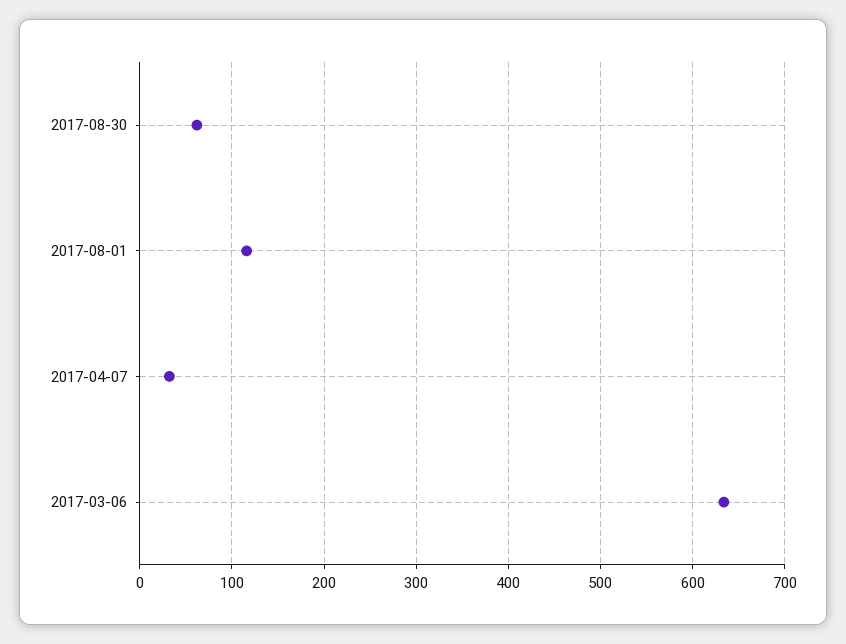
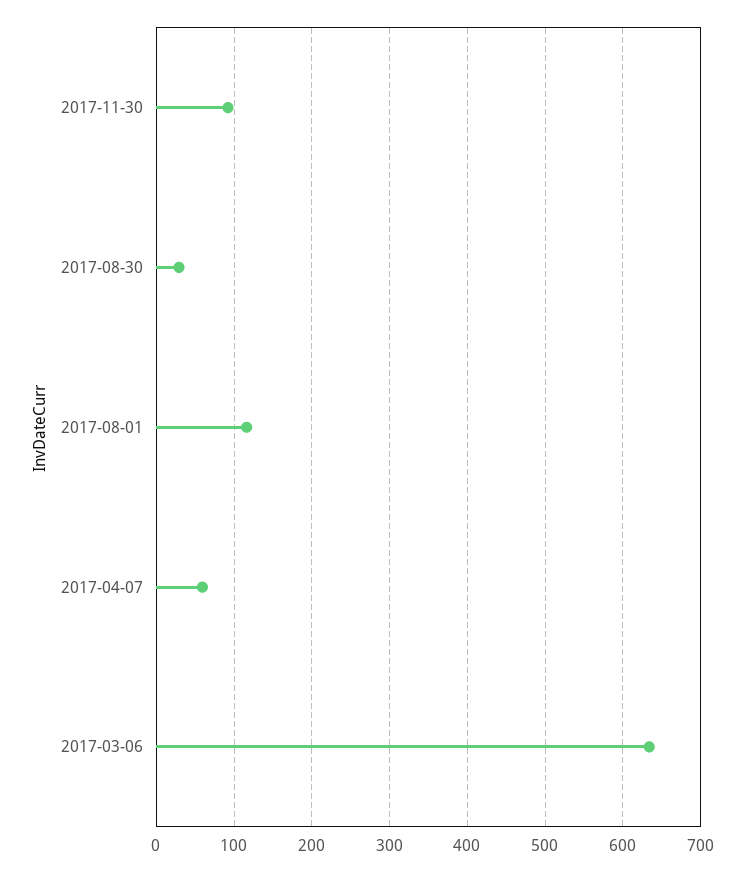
2017-08-30: 60 -> 30
2017-04-07: 30 -> 60
2017-11-30: none -> 90

